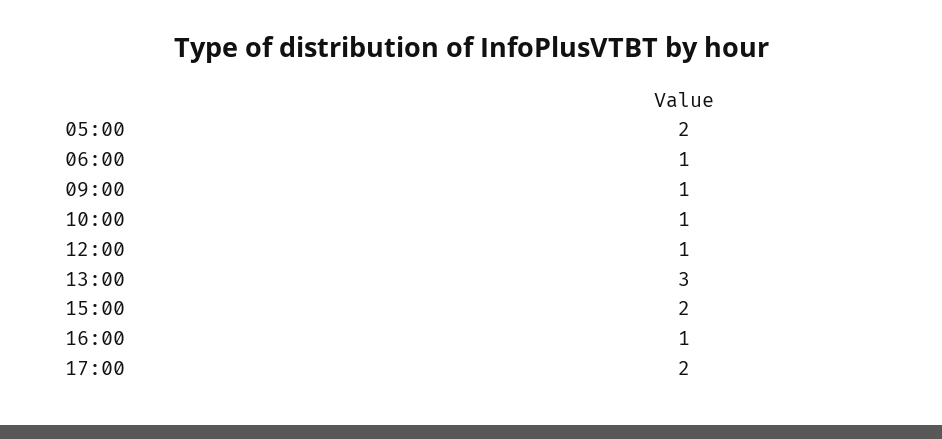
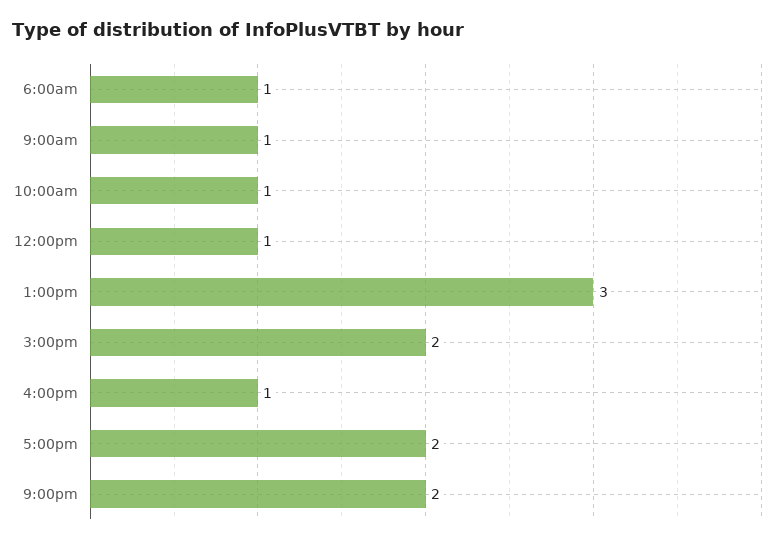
05:00: 2 -> none
9:00pm: none -> 2

